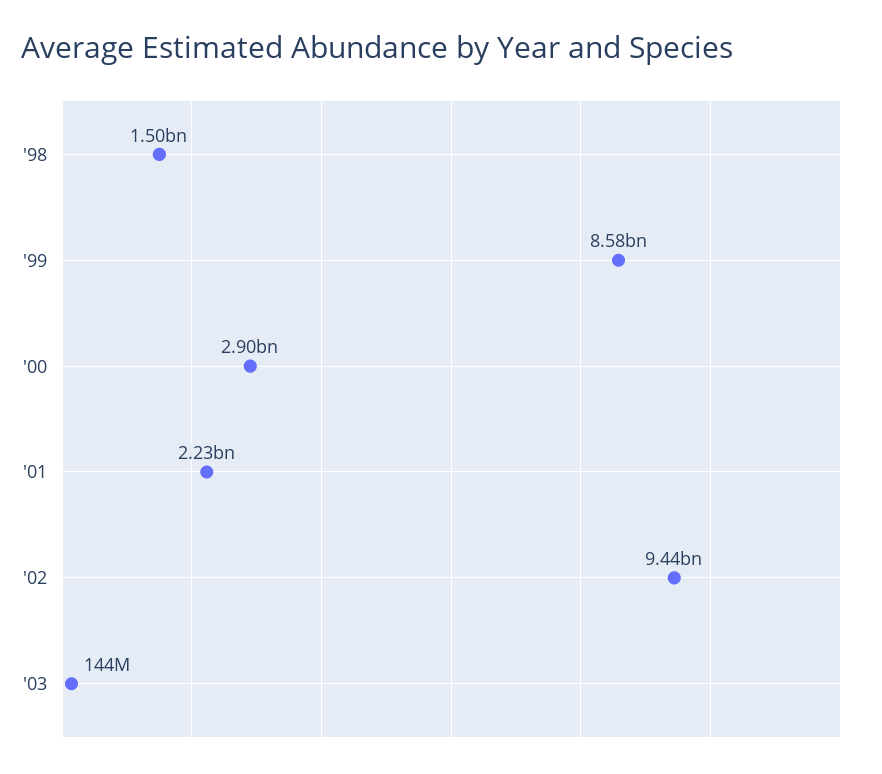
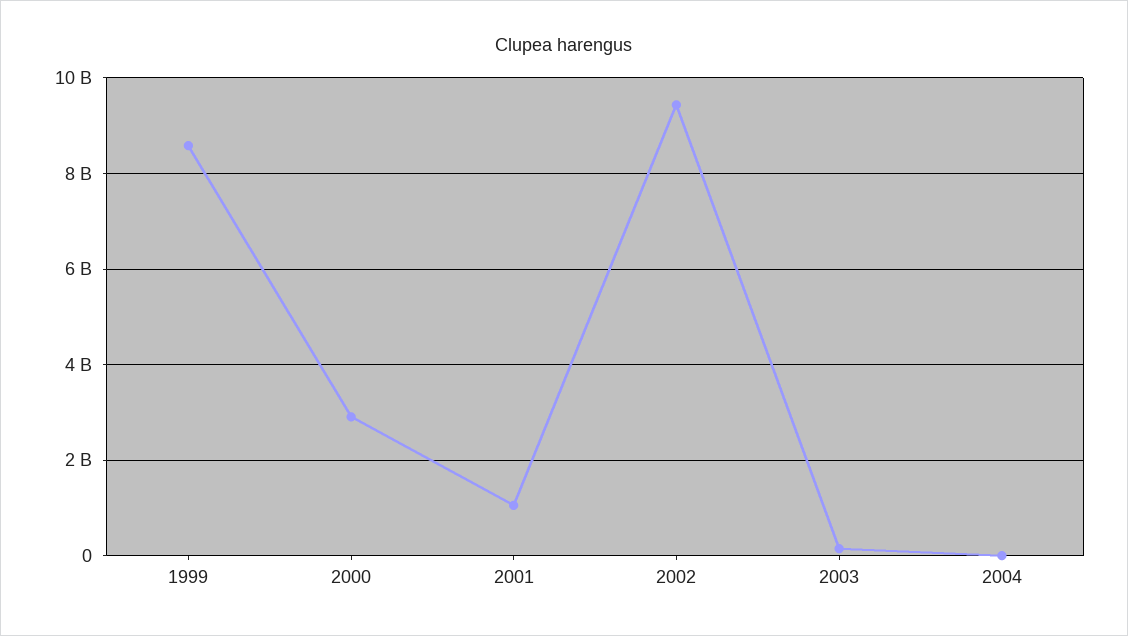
'98: 1500000000 -> none
'01: 2230000000 -> 1000000000
2004: none -> 0

